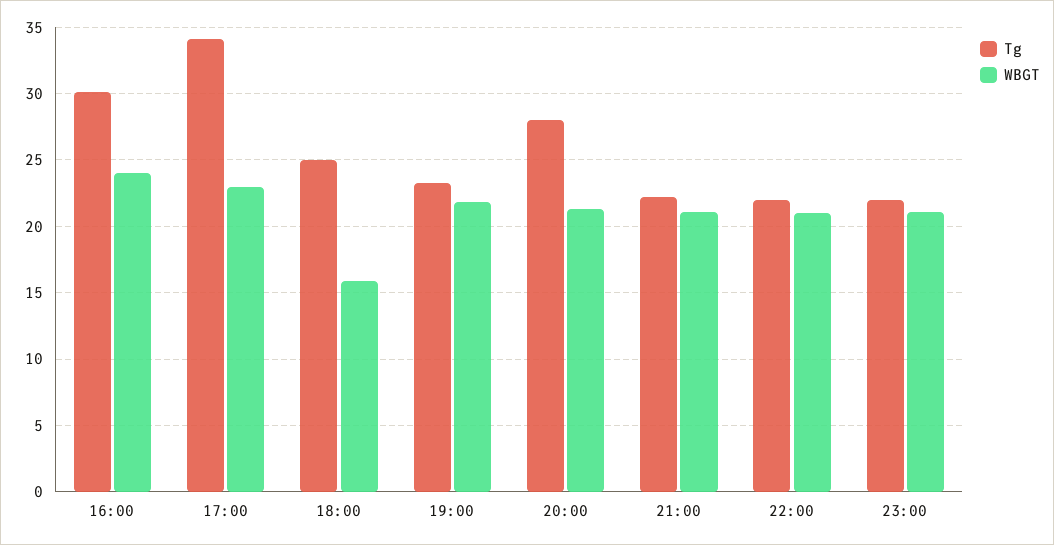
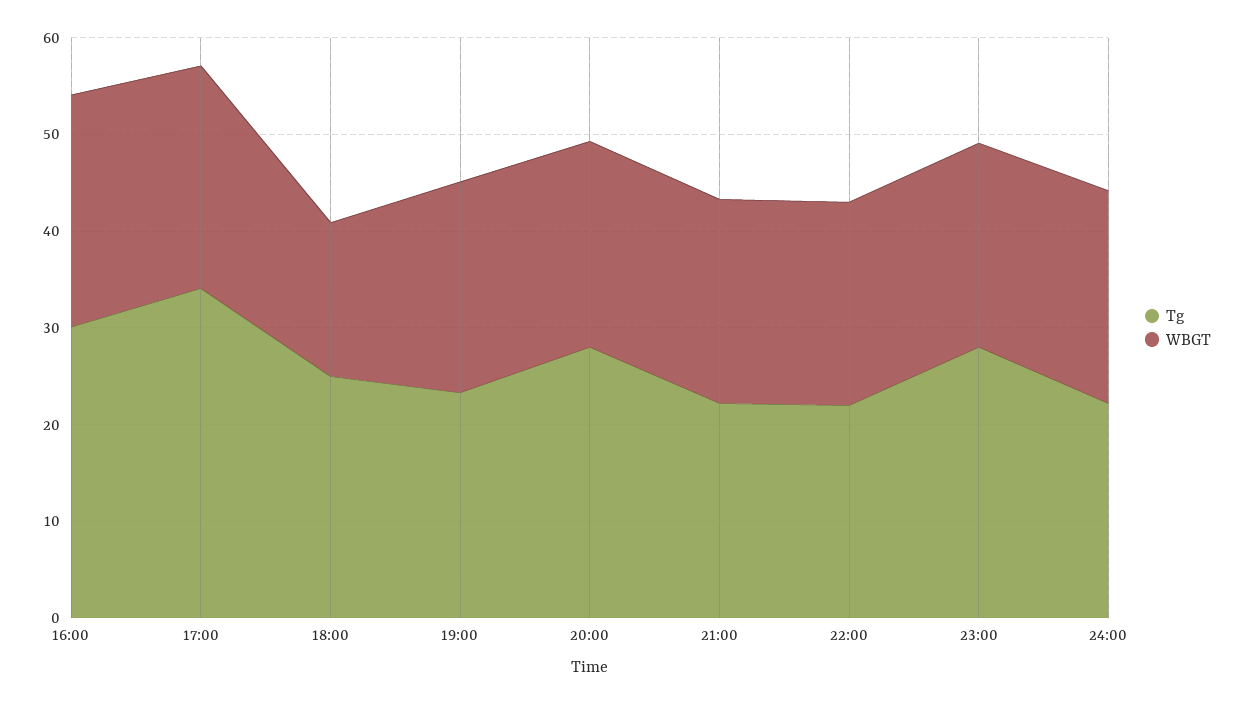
Tg, 23:00: 22 -> 28
Tg, 24:00: none -> 22
WBGT, 24:00: none -> 22

